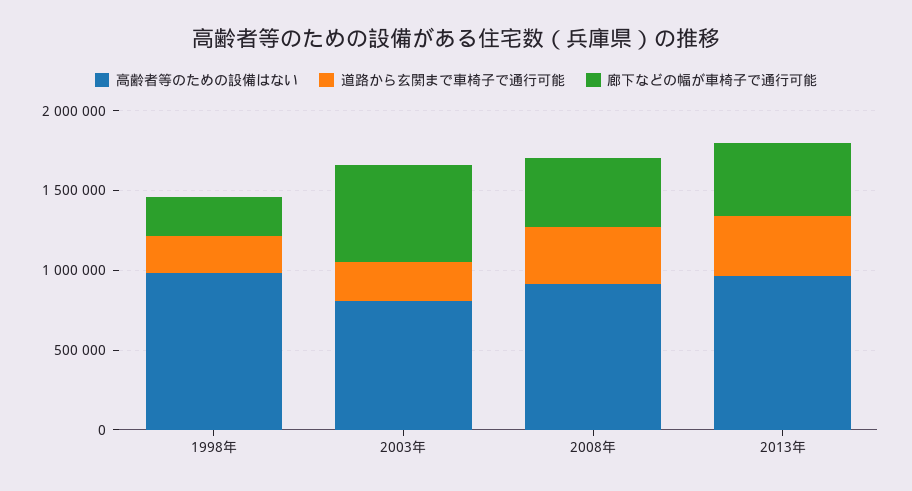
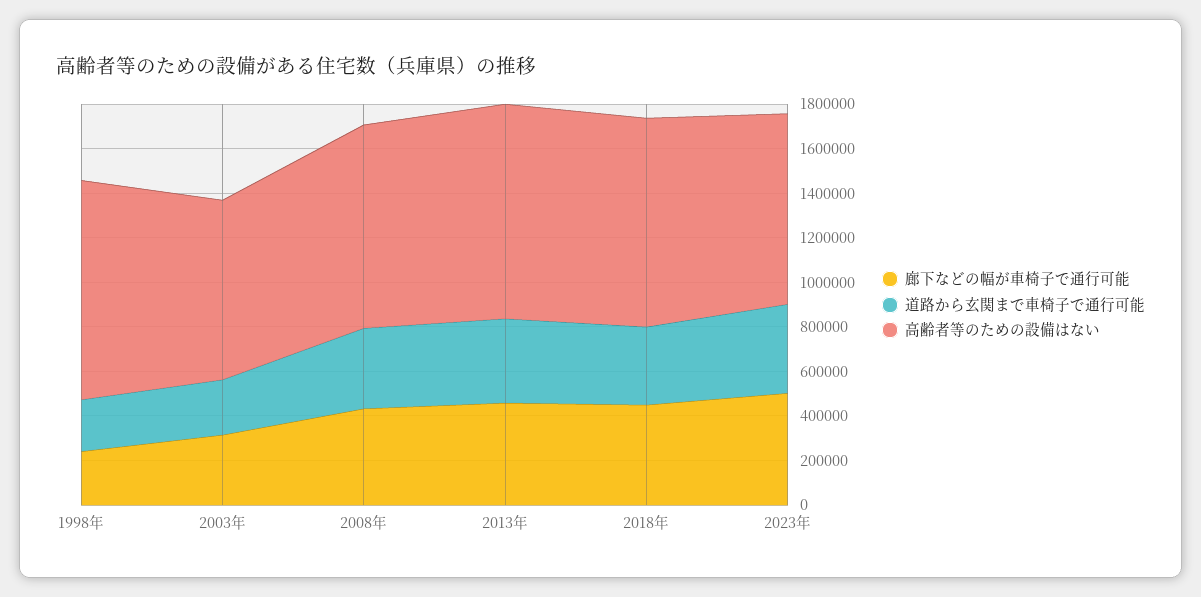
廊下などの幅が車椅子で通行可能, 2003年: 600000 -> 300000
廊下などの幅が車椅子で通行可能, 2018年: none -> 450000
道路から玄関まで車椅子で通行可能, 2018年: none -> 350000
高齢者等のための設備はない, 2018年: none -> 950000
廊下などの幅が車椅子で通行可能, 2023年: none -> 500000
道路から玄関まで車椅子で通行可能, 2023年: none -> 400000
高齢者等のための設備はない, 2023年: none -> 850000

